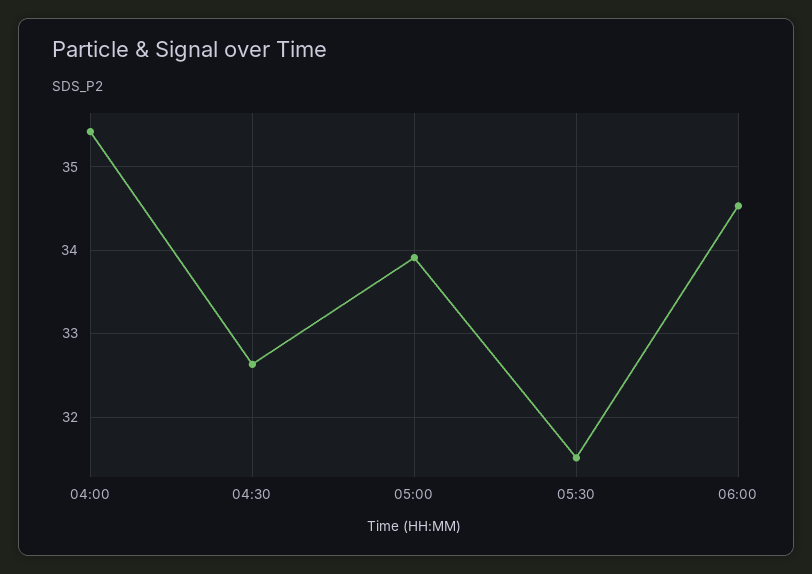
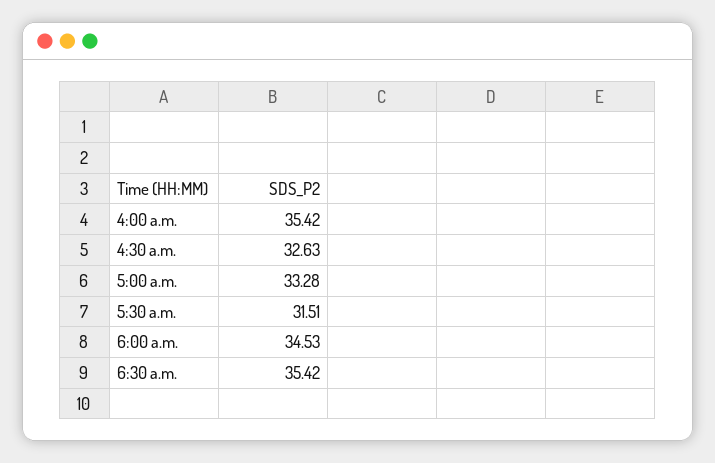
05:00: 33.9 -> 33.28
6:30 a.m.: none -> 35.42

